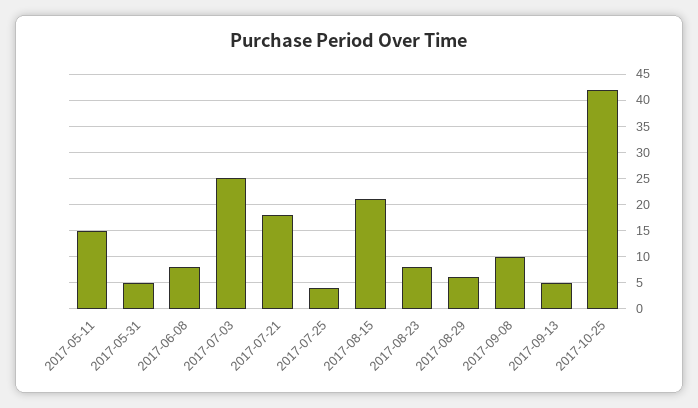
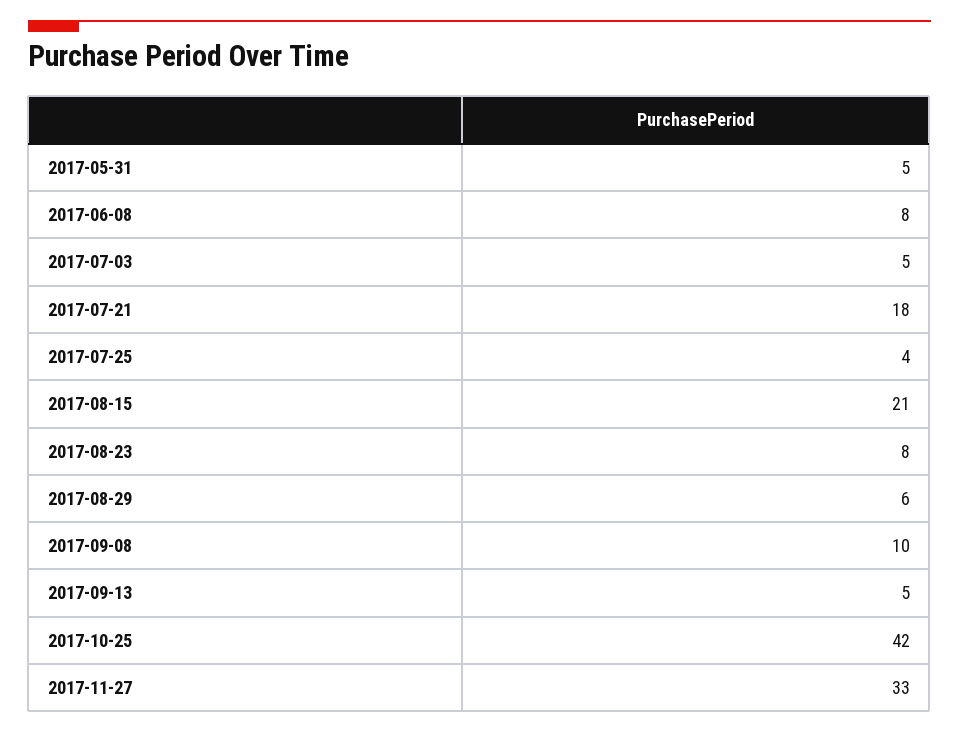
2017-05-11: 15 -> none
2017-07-03: 25 -> 5
2017-11-27: none -> 33

